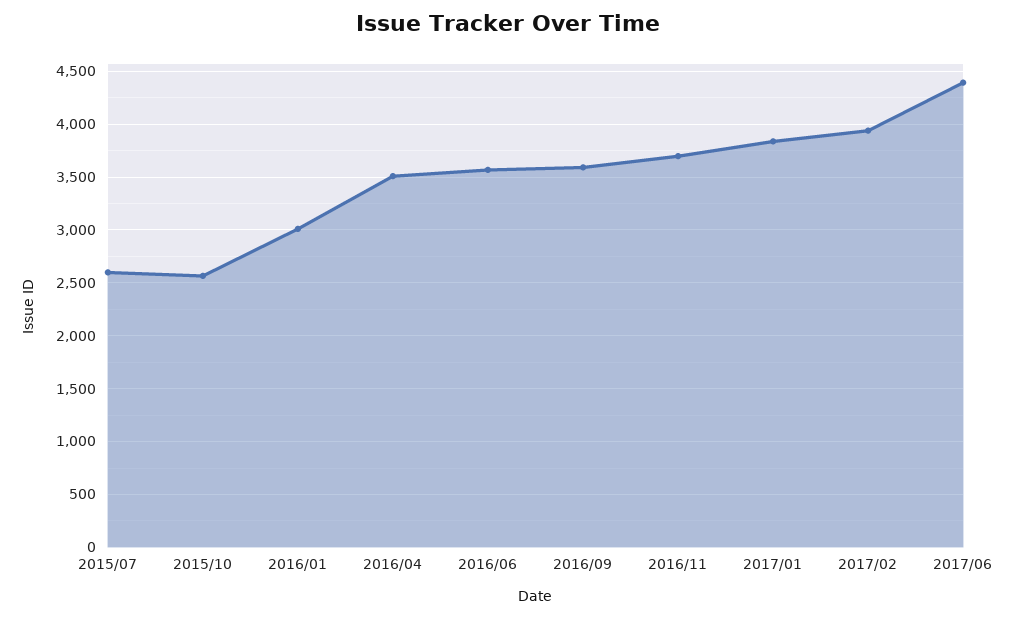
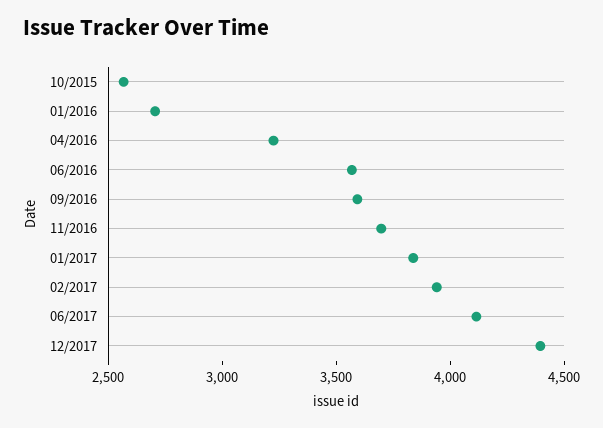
2015/07: 2600 -> none
2016/01: 3000 -> 2700
2016/04: 3500 -> 3200
2017/06: 4400 -> 4100
12/2017: none -> 4400

